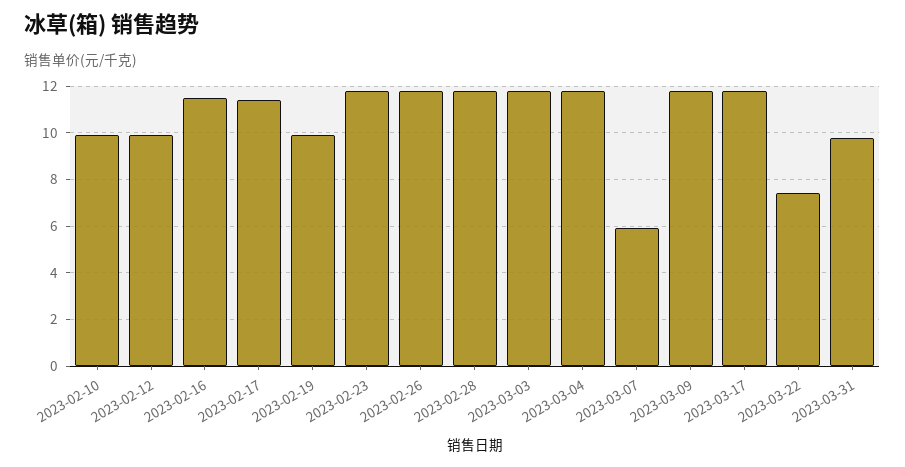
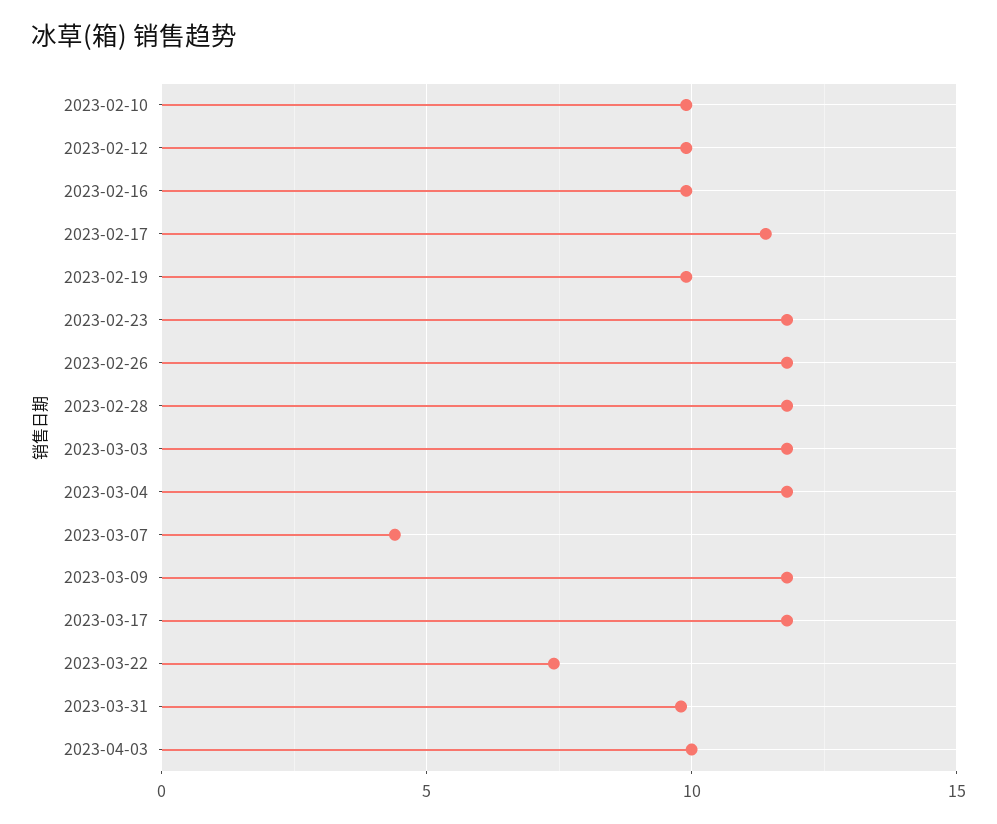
2023-02-16: 11.5 -> 10
2023-03-07: 6 -> 4.5
2023-04-03: none -> 10

